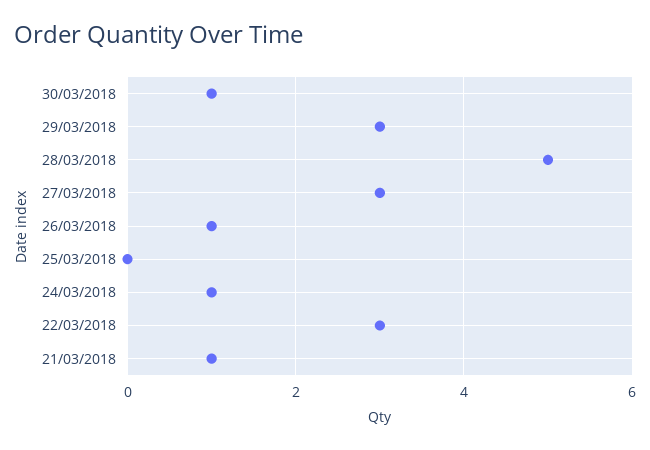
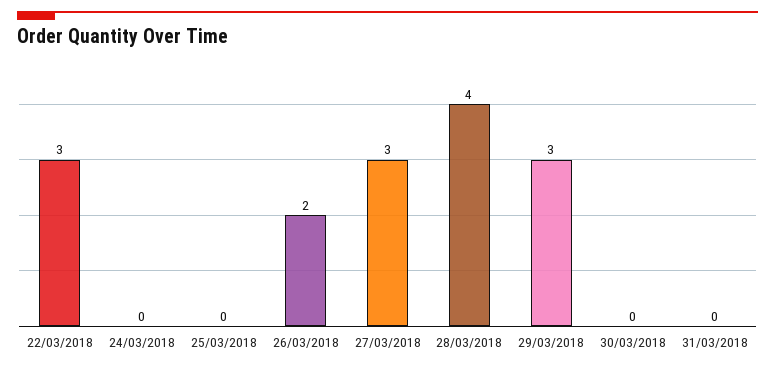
30/03/2018: 1 -> 0
28/03/2018: 5 -> 4
26/03/2018: 1 -> 2
24/03/2018: 1 -> 0
21/03/2018: 1 -> none
31/03/2018: none -> 0

